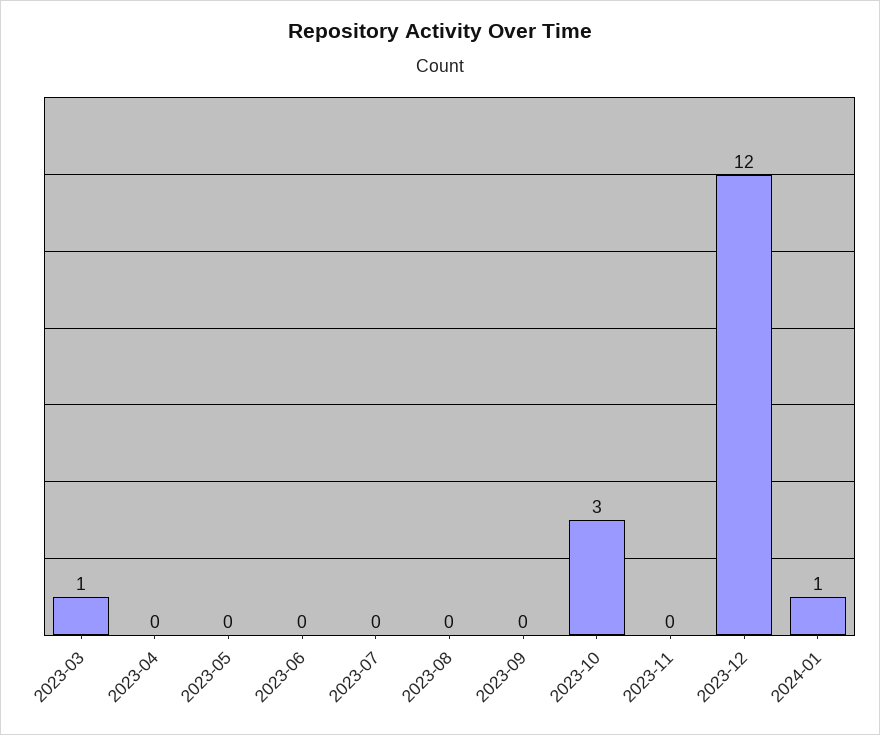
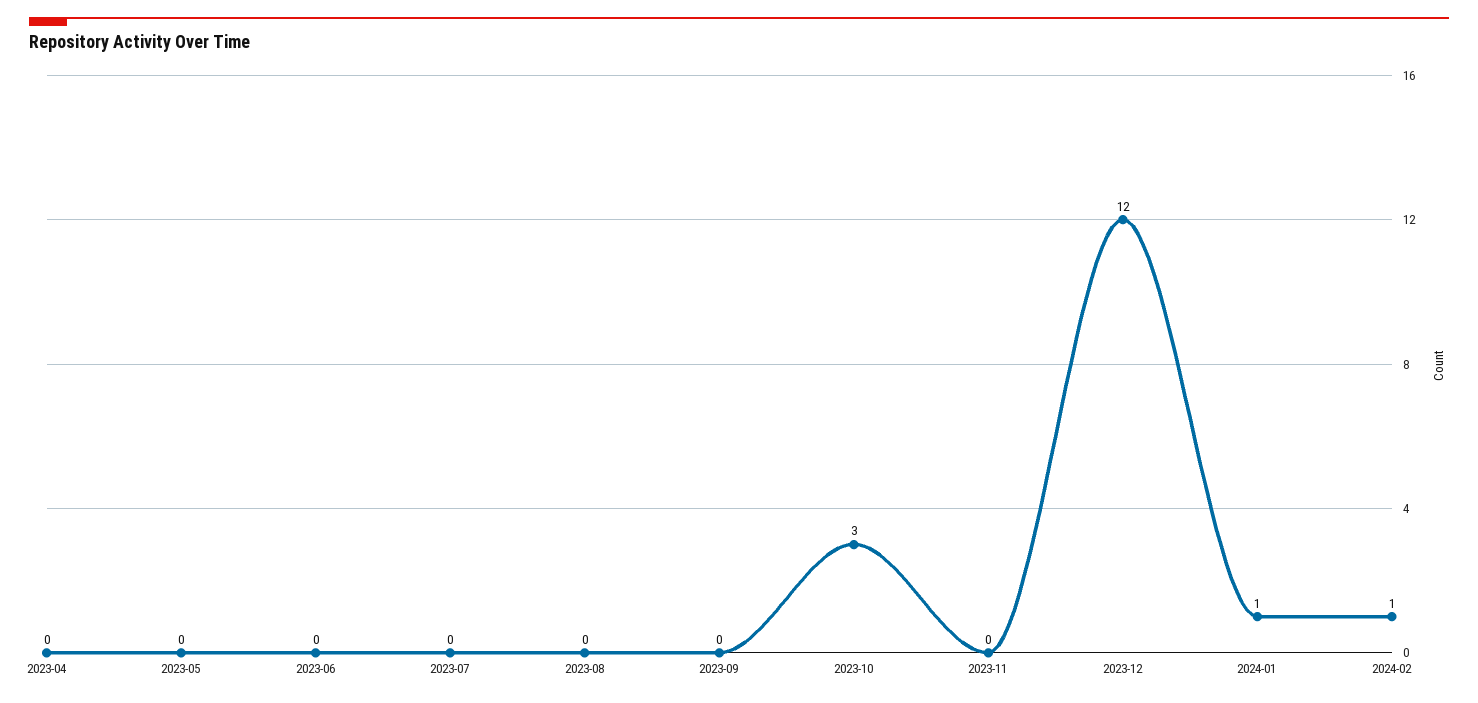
2023-03: 1 -> none
2024-02: none -> 1

